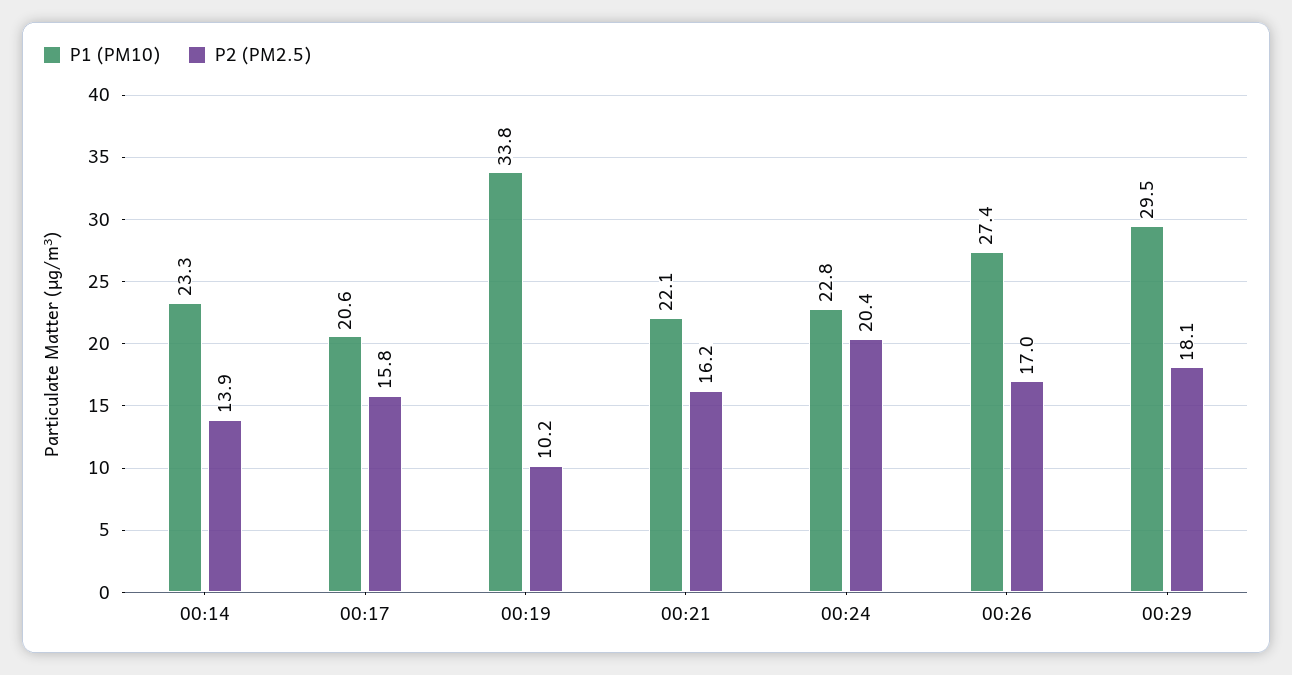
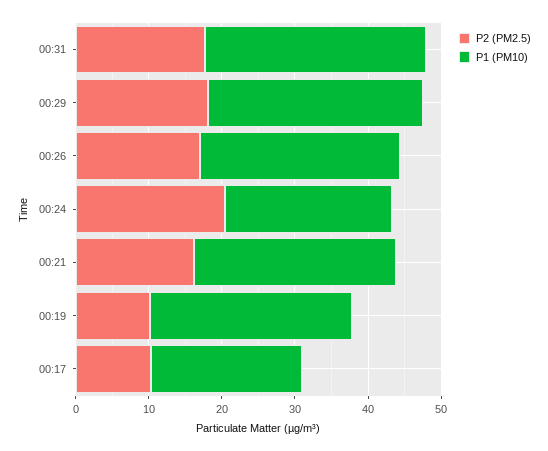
P1 (PM10), 00:14: 23.3 -> none
P2 (PM2.5), 00:14: 13.9 -> none
P2 (PM2.5), 00:17: 15.8 -> 10
P1 (PM10), 00:19: 33.8 -> 28
P1 (PM10), 00:21: 22.1 -> 28
P2 (PM2.5), 00:31: none -> 18
P1 (PM10), 00:31: none -> 30

